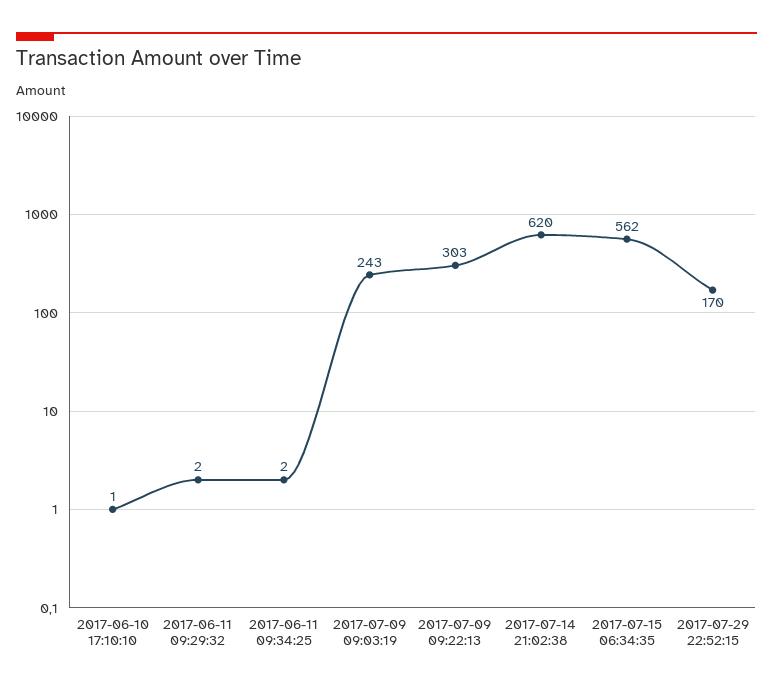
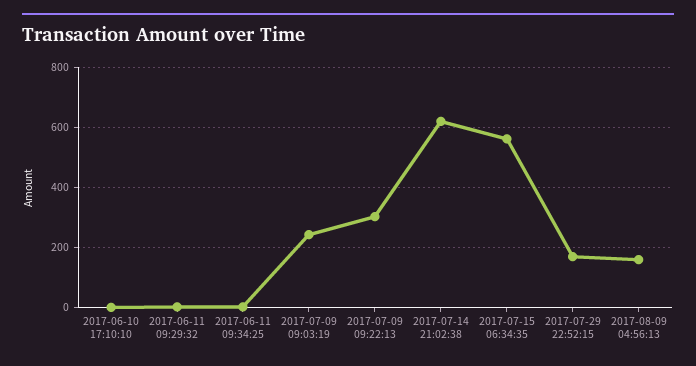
2017-08-09 04:56:13: none -> 160

